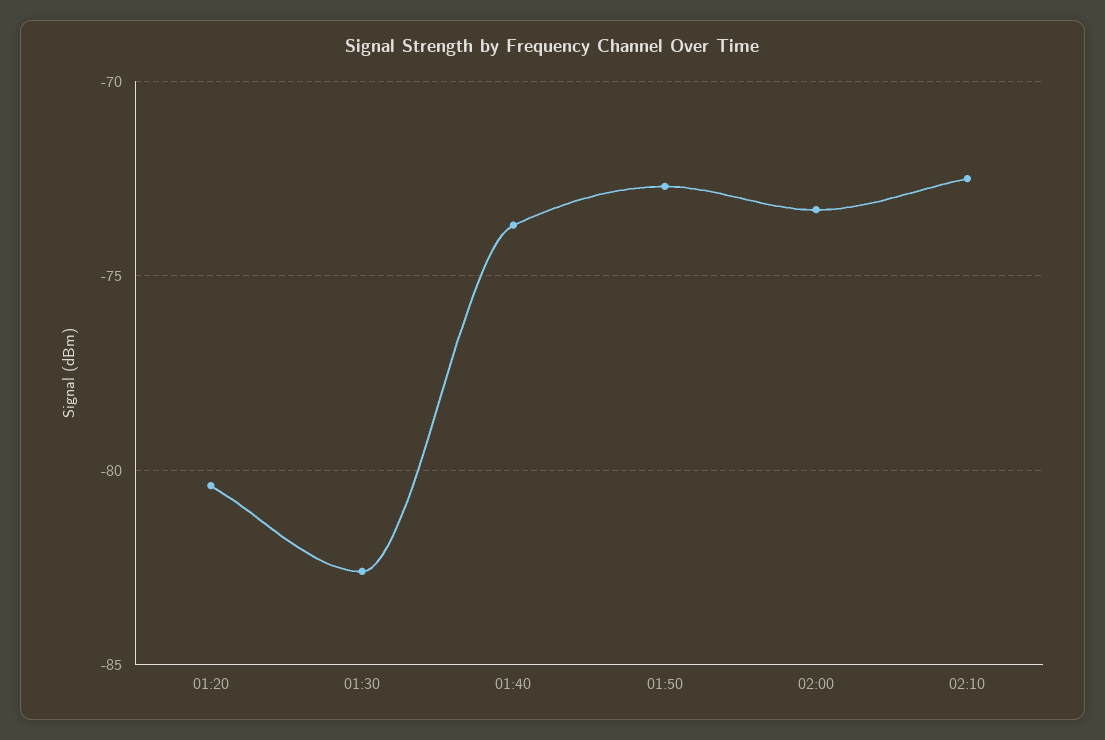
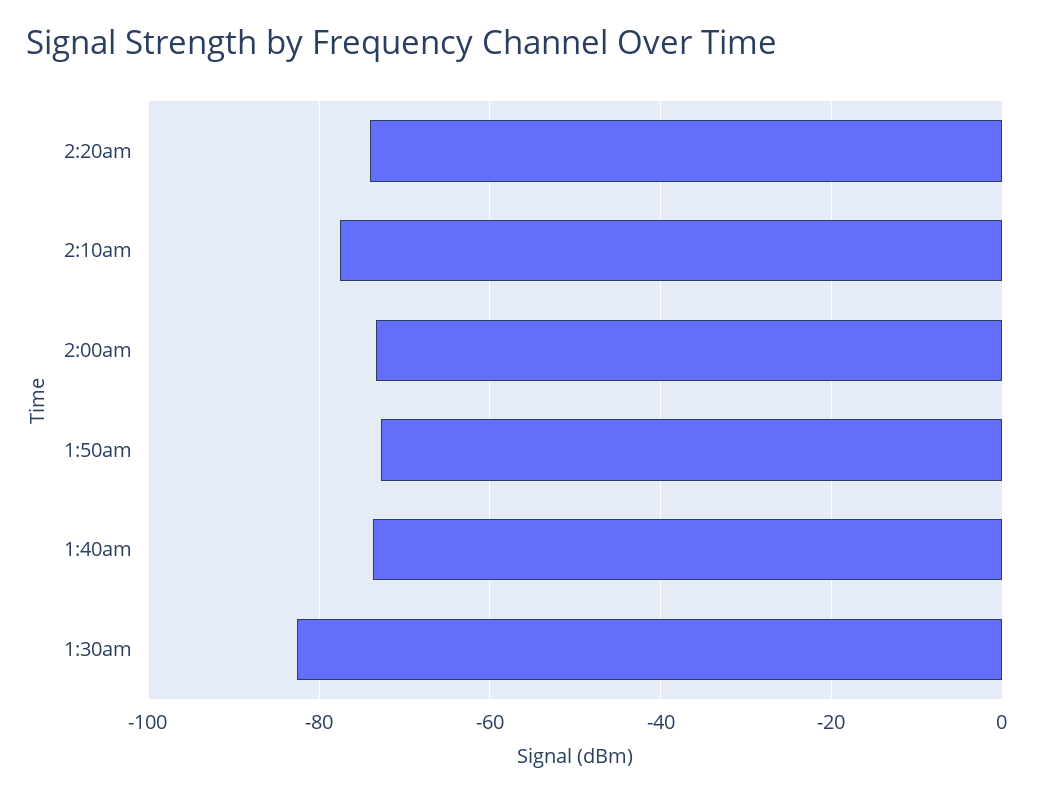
01:20: -80.5 -> none
02:10: -72.5 -> -78
2:20am: none -> -74

